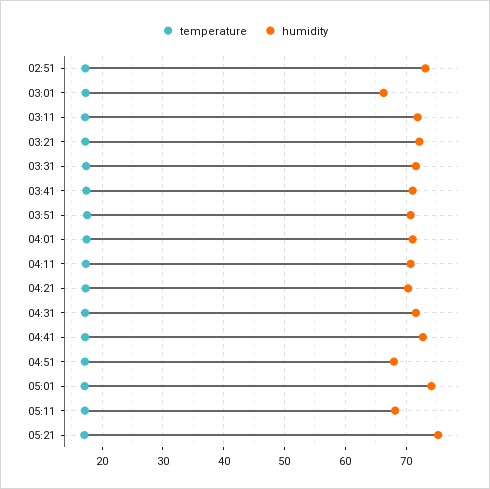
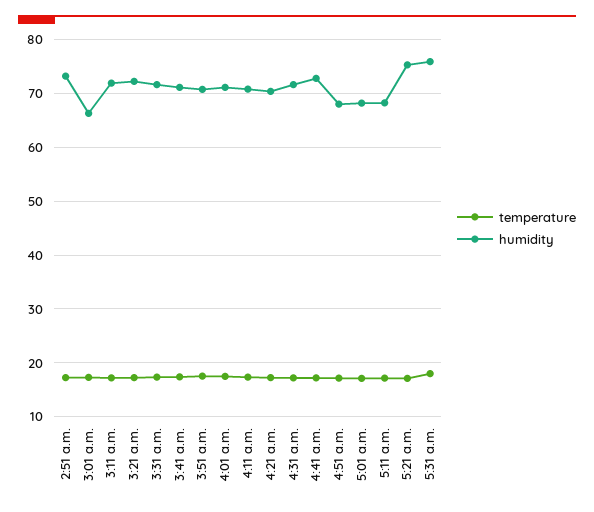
humidity, 05:01: 74 -> 68
temperature, 5:31 a.m.: none -> 18
humidity, 5:31 a.m.: none -> 76

